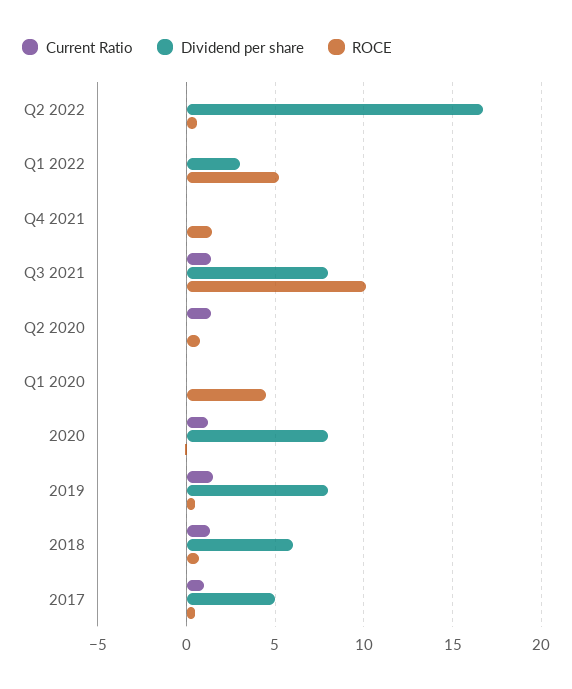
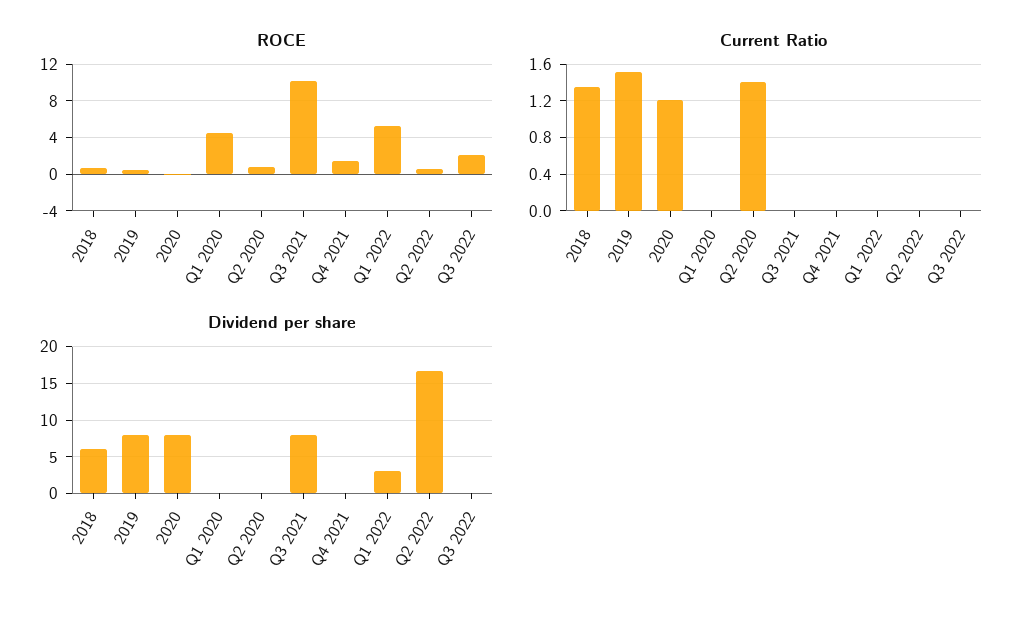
Current Ratio, Q3 2021: 1.5 -> 0
Current Ratio, 2017: 1 -> none
Dividend per share, 2017: 5 -> none
ROCE, 2017: 0.5 -> none
ROCE, Q3 2022: none -> 2
Current Ratio, Q3 2022: none -> 0
Dividend per share, Q3 2022: none -> 0

